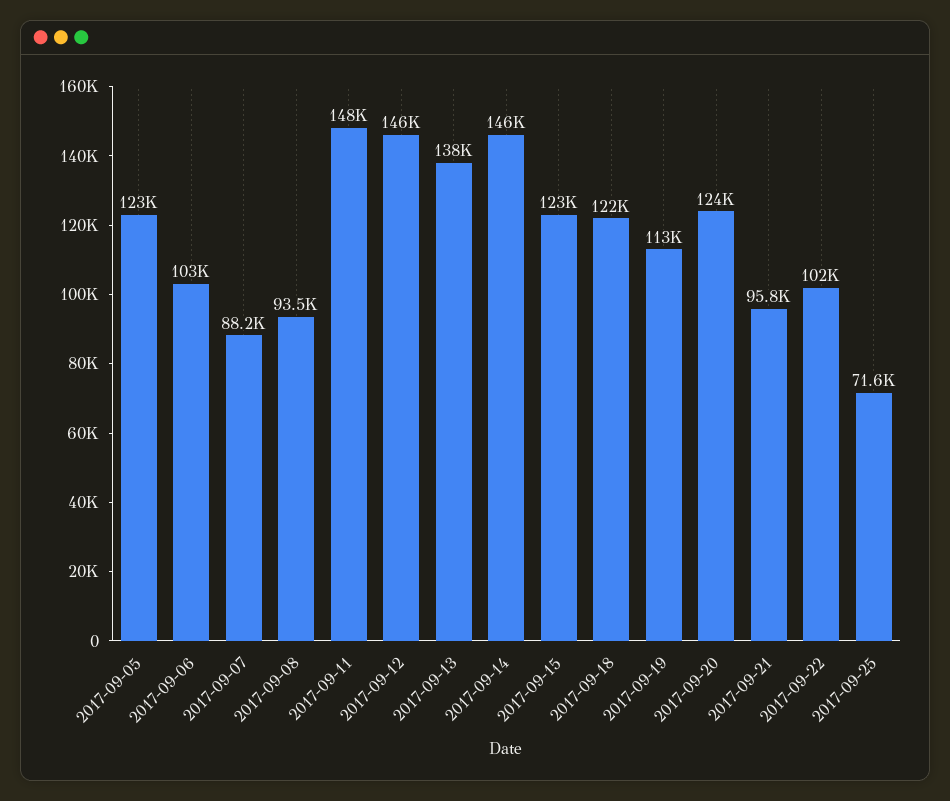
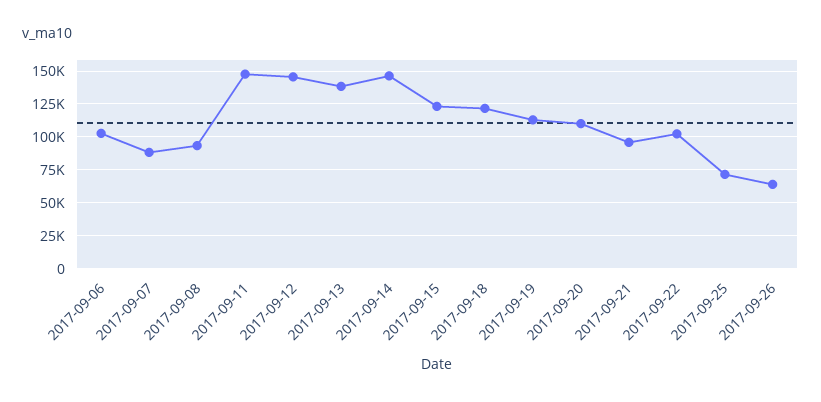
2017-09-05: 123000 -> none
2017-09-20: 124000 -> 110000
2017-09-26: none -> 65000

